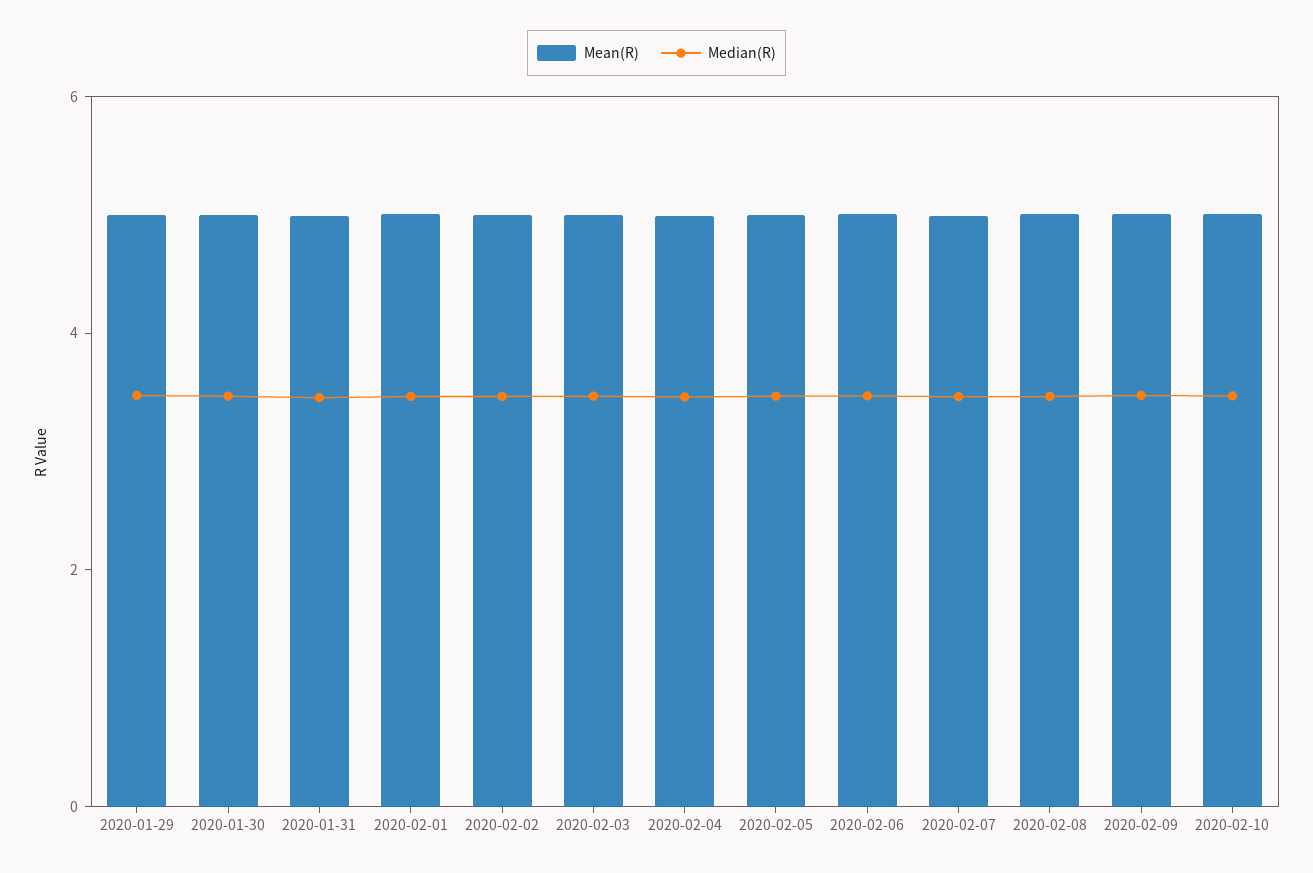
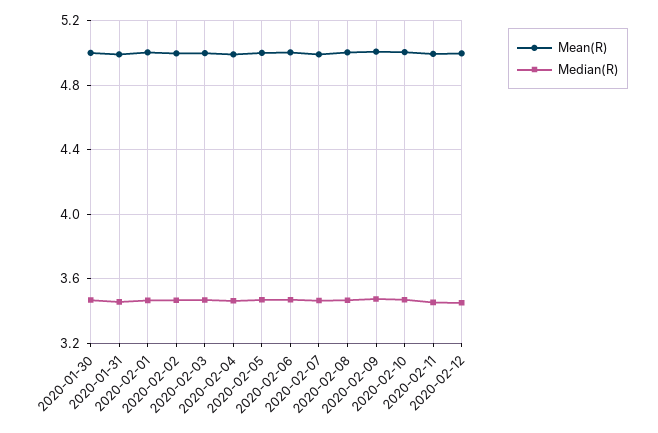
Mean(R), 2020-01-29: 5 -> none
Median(R), 2020-01-29: 3.5 -> none
Mean(R), 2020-02-11: none -> 5
Median(R), 2020-02-11: none -> 3.45
Mean(R), 2020-02-12: none -> 5
Median(R), 2020-02-12: none -> 3.45

